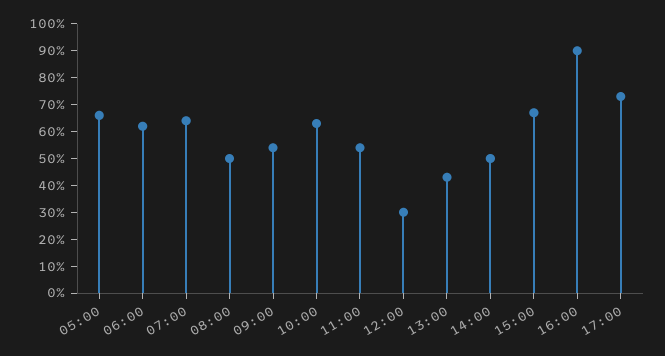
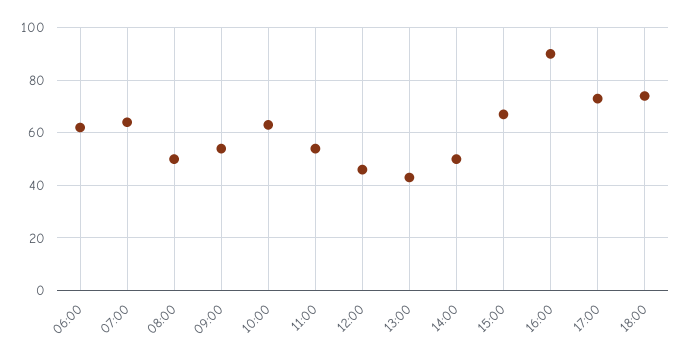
05:00: 65 -> none
12:00: 30 -> 45
18:00: none -> 75

